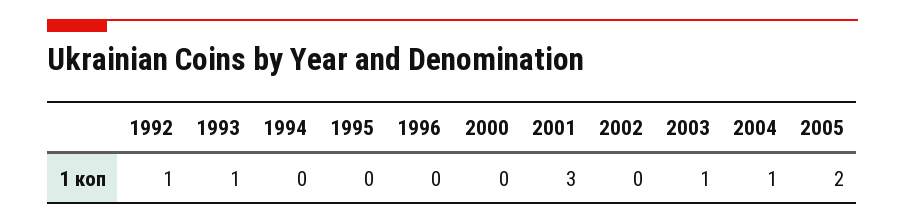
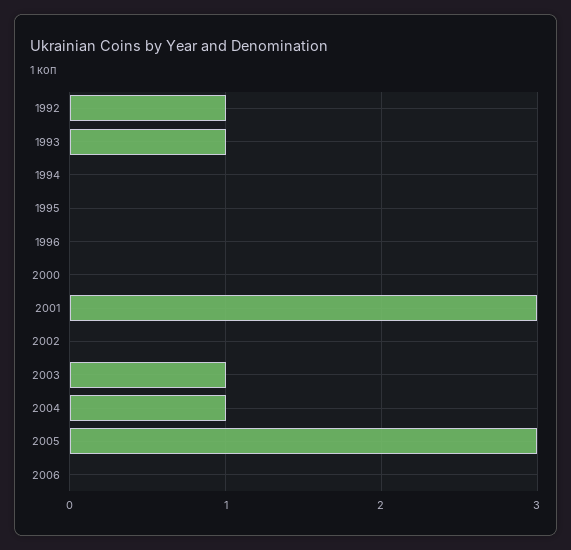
2005: 2 -> 3
2006: none -> 0

